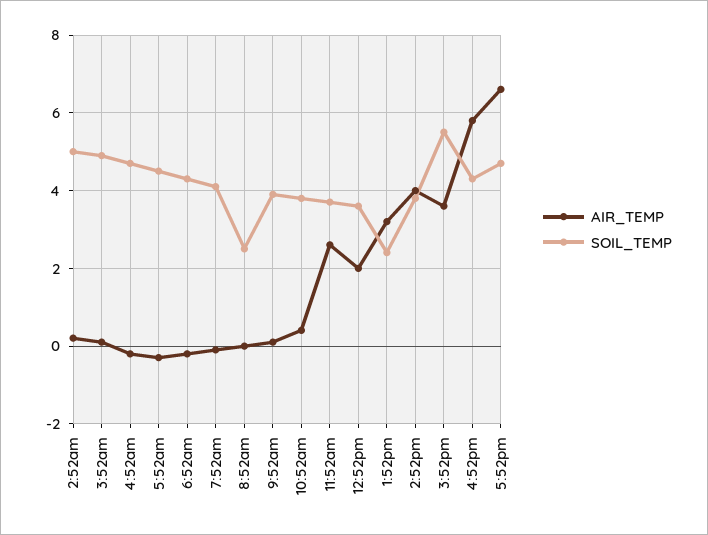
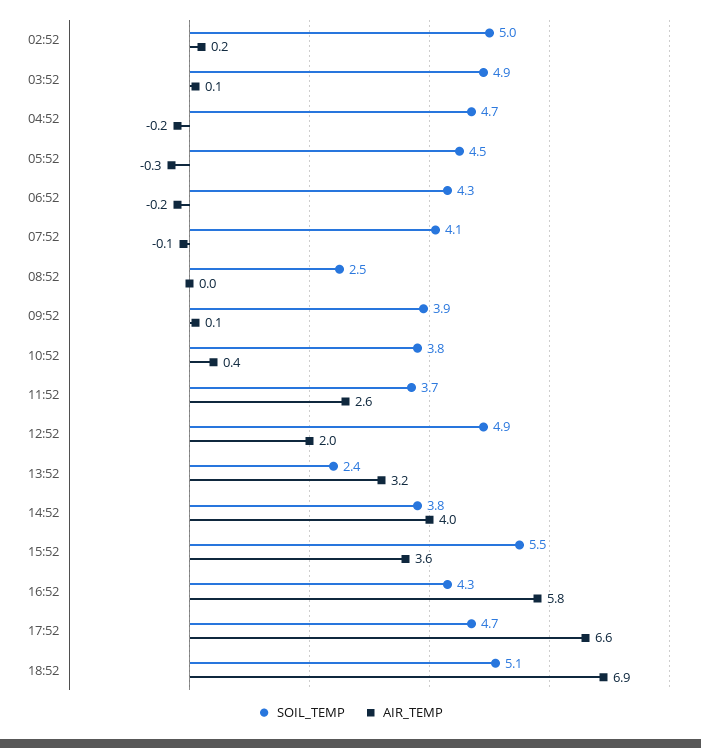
SOIL_TEMP, 12:52pm: 3.5 -> 4.9
SOIL_TEMP, 18:52: none -> 5.1
AIR_TEMP, 18:52: none -> 6.9

